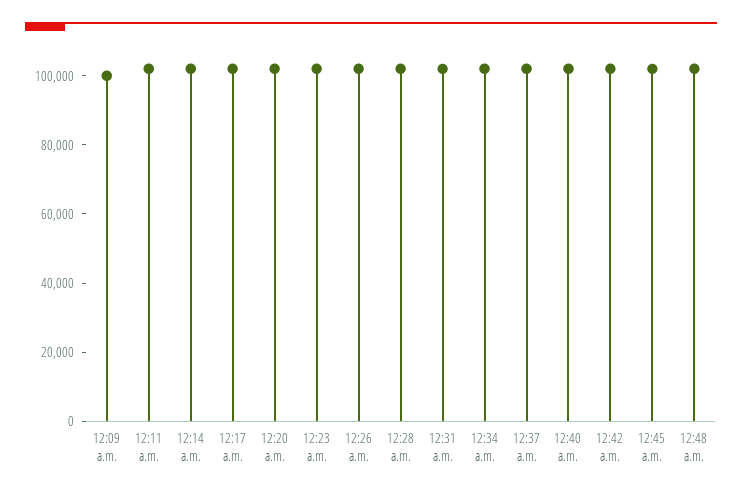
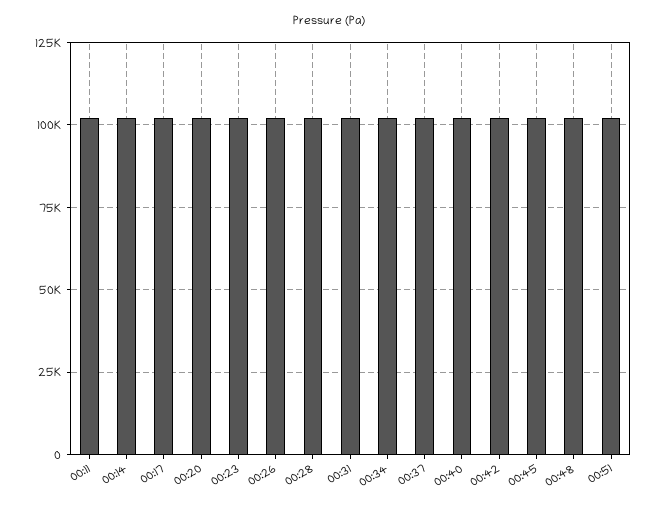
12:09 a.m.: 100000 -> none
00:51: none -> 102500

